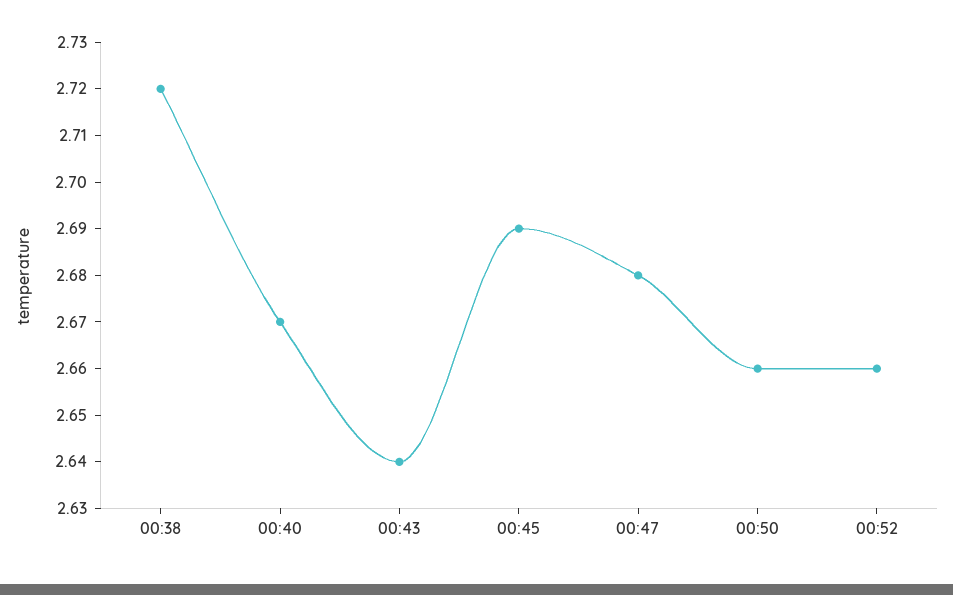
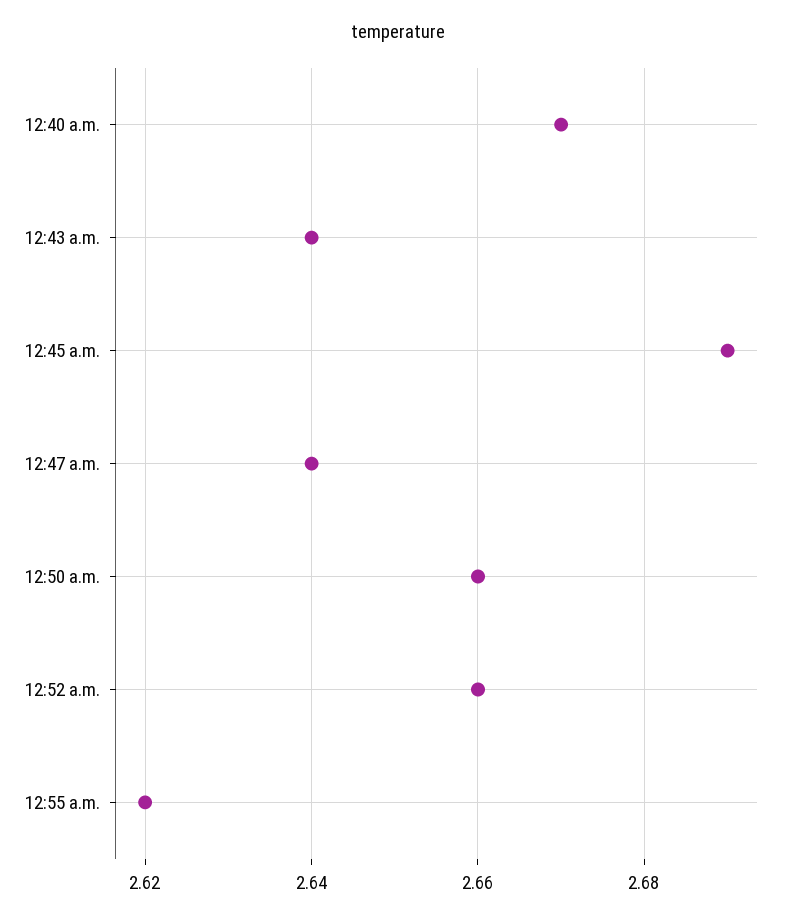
00:38: 2.72 -> none
00:47: 2.68 -> 2.64
12:55 a.m.: none -> 2.62

